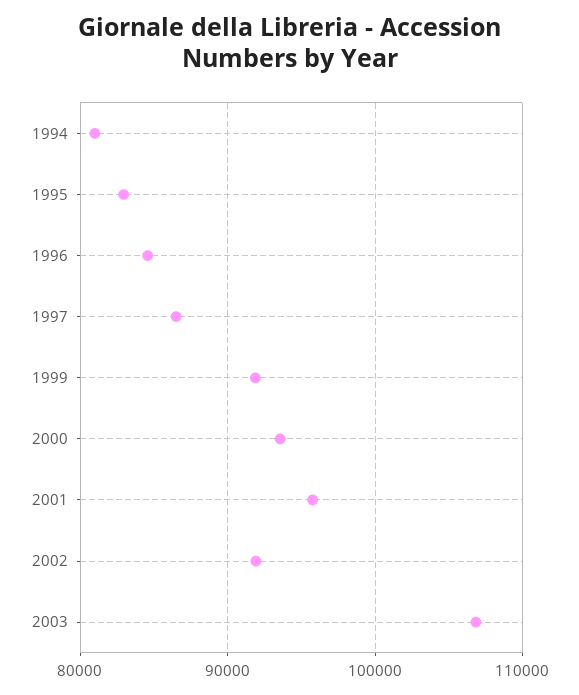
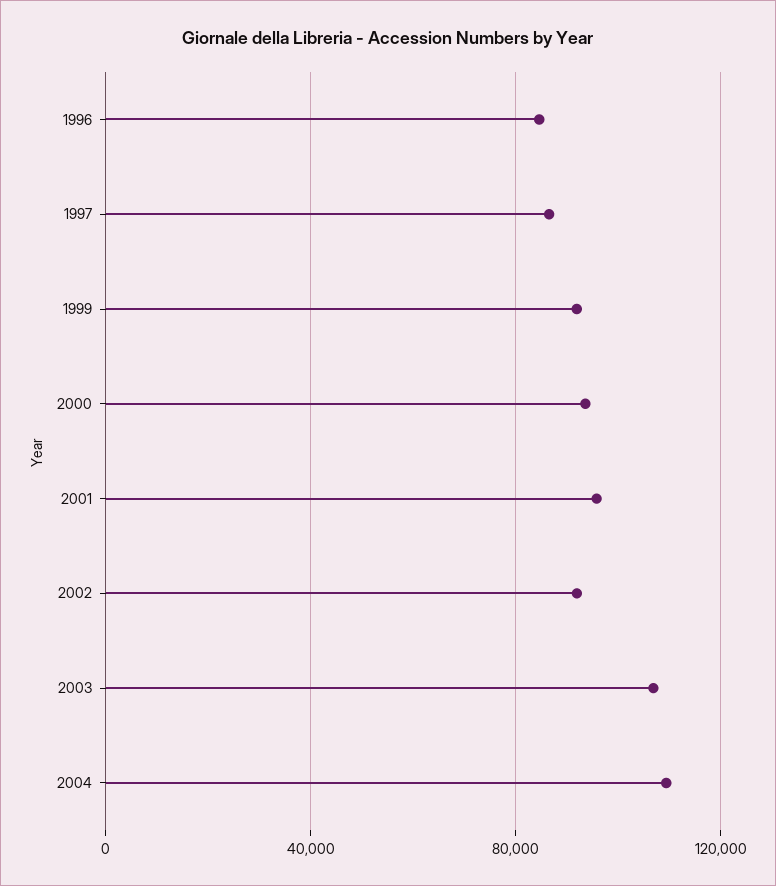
1994: 81000 -> none
1995: 83000 -> none
2004: none -> 110000

